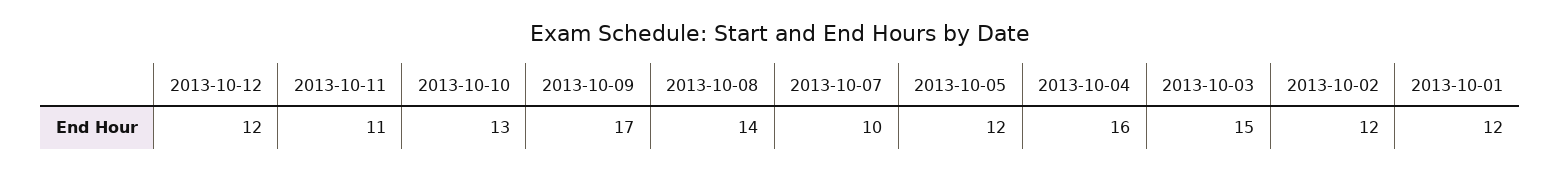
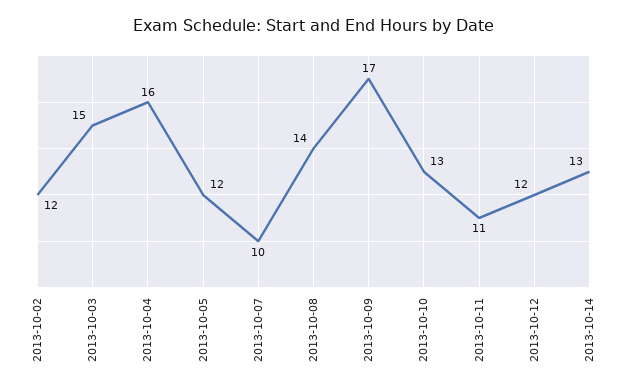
2013-10-01: 12 -> none
2013-10-14: none -> 13

